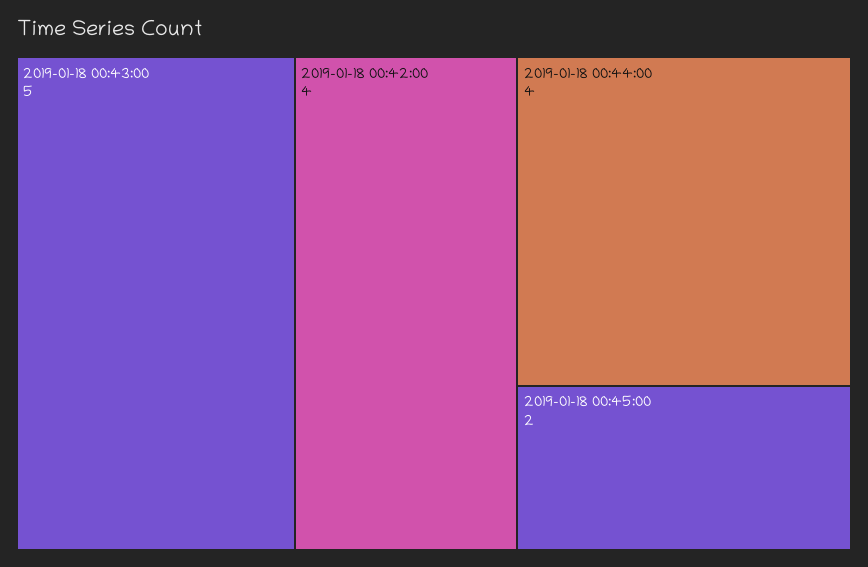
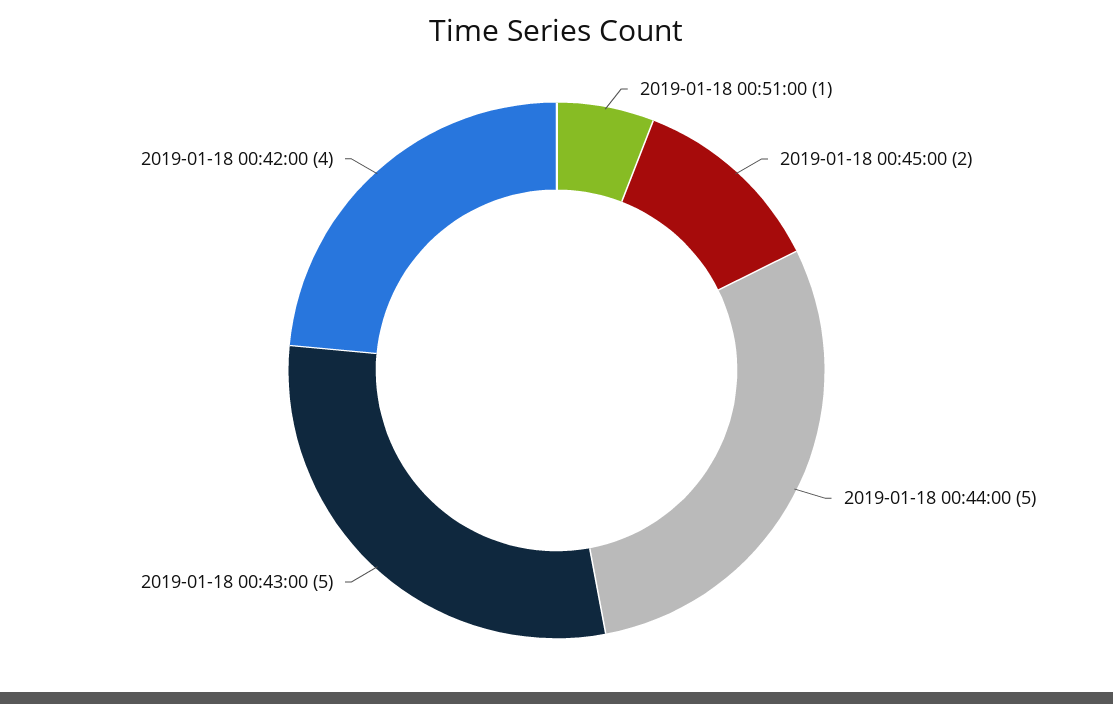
2019-01-18 00:44:00: 4 -> 5
2019-01-18 00:51:00: none -> 1

